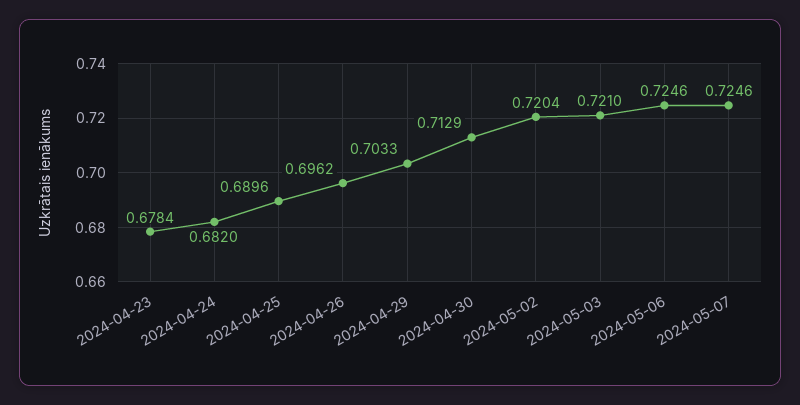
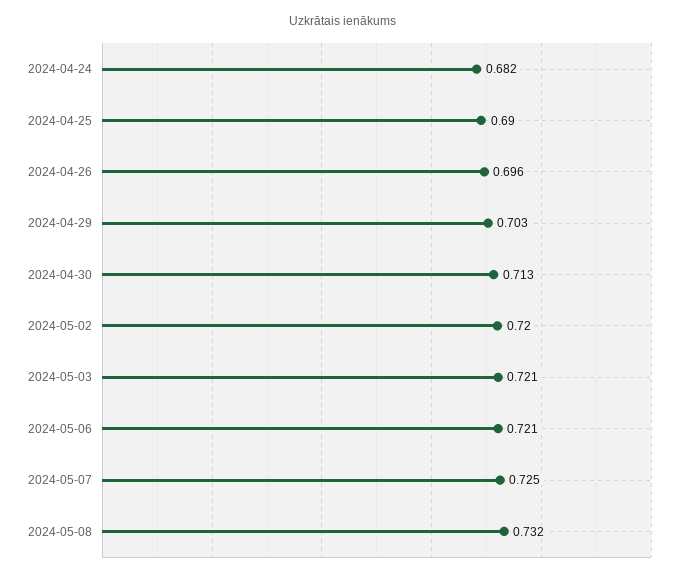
2024-04-23: 0.6784 -> none
2024-05-06: 0.7246 -> 0.721
2024-05-08: none -> 0.732

